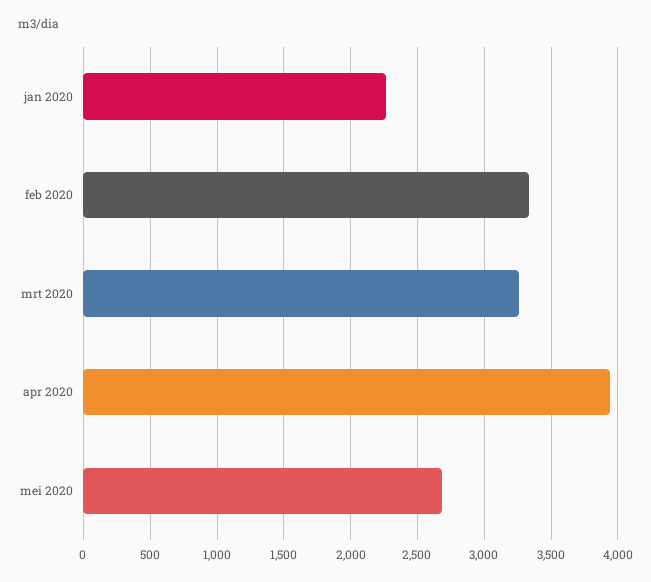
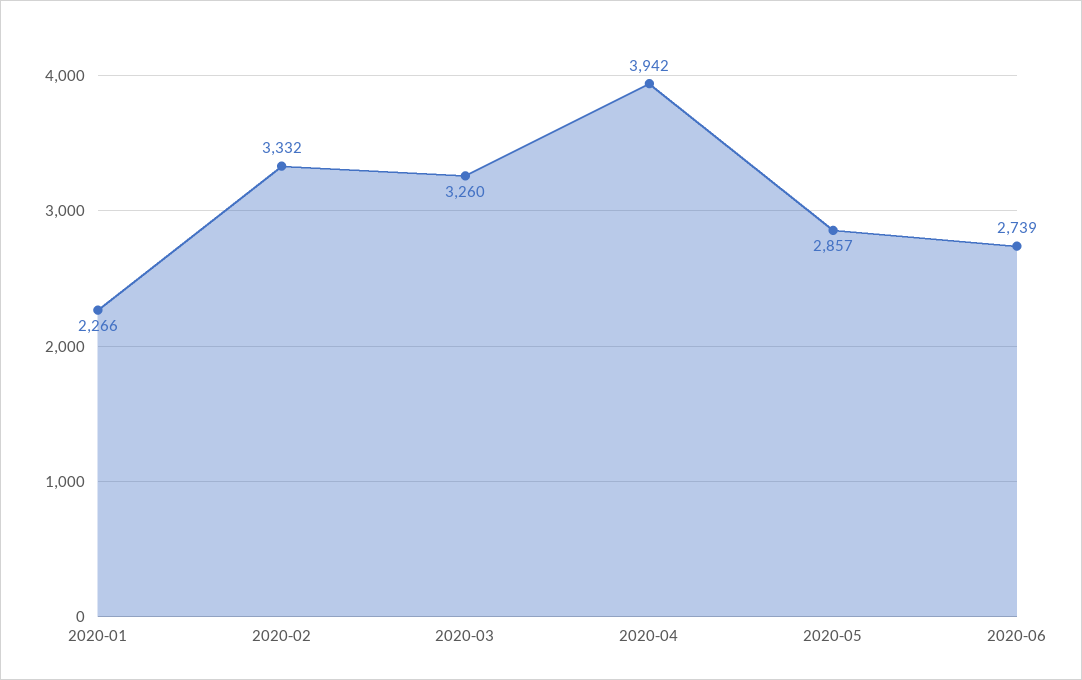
mei 2020: 2700 -> 2857
2020-06: none -> 2739

